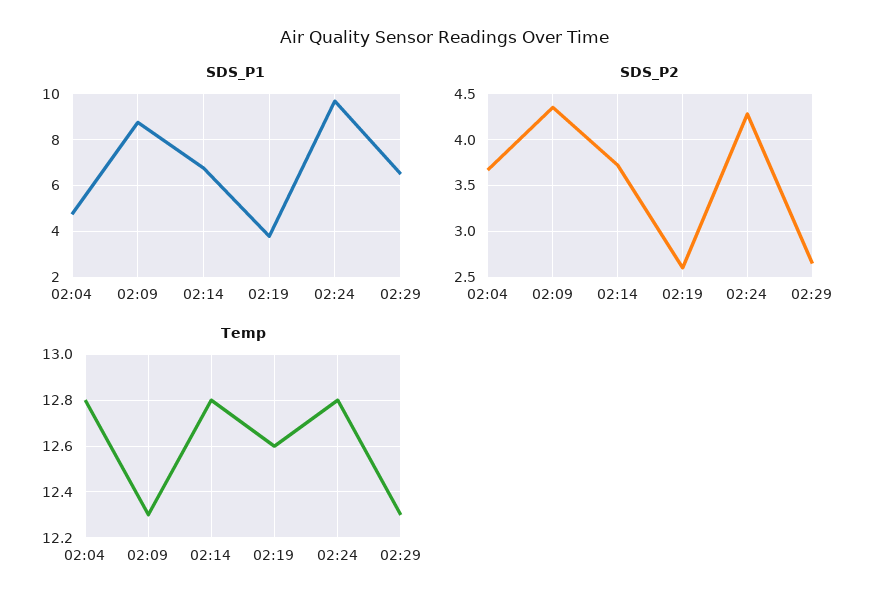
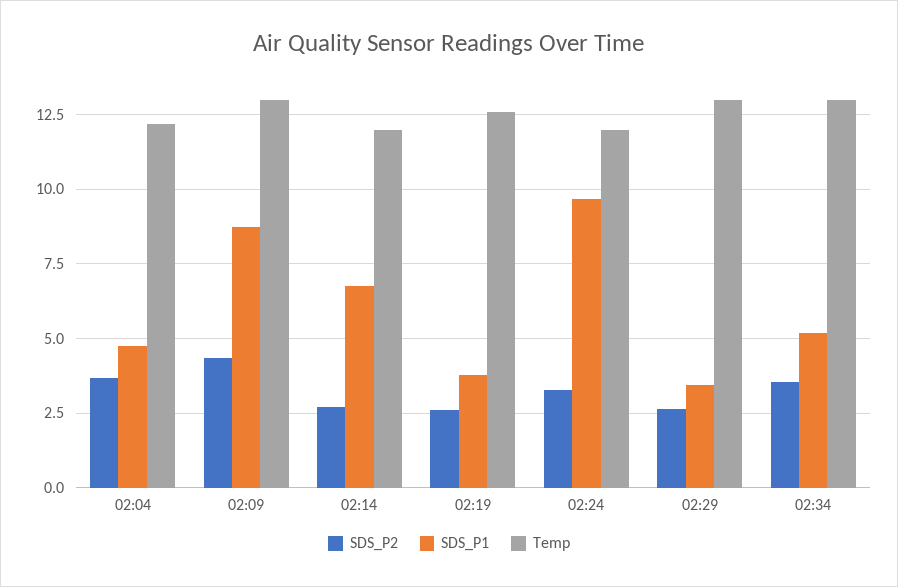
SDS_P1, 02:29: 6.5 -> 3.5
SDS_P2, 02:14: 3.7 -> 2.75
SDS_P2, 02:24: 4.3 -> 3.25
Temp, 02:04: 12.8 -> 12.25
Temp, 02:09: 12.3 -> 13
Temp, 02:14: 12.8 -> 12
Temp, 02:24: 12.8 -> 12
Temp, 02:29: 12.3 -> 13
SDS_P2, 02:34: none -> 3.5
SDS_P1, 02:34: none -> 5.25
Temp, 02:34: none -> 13

